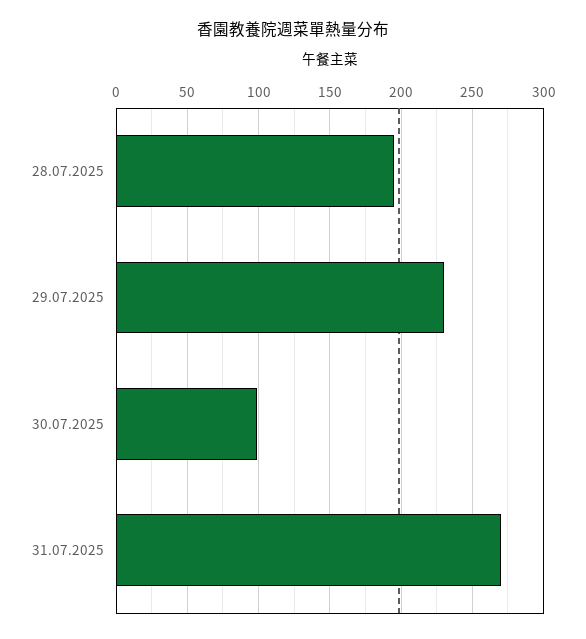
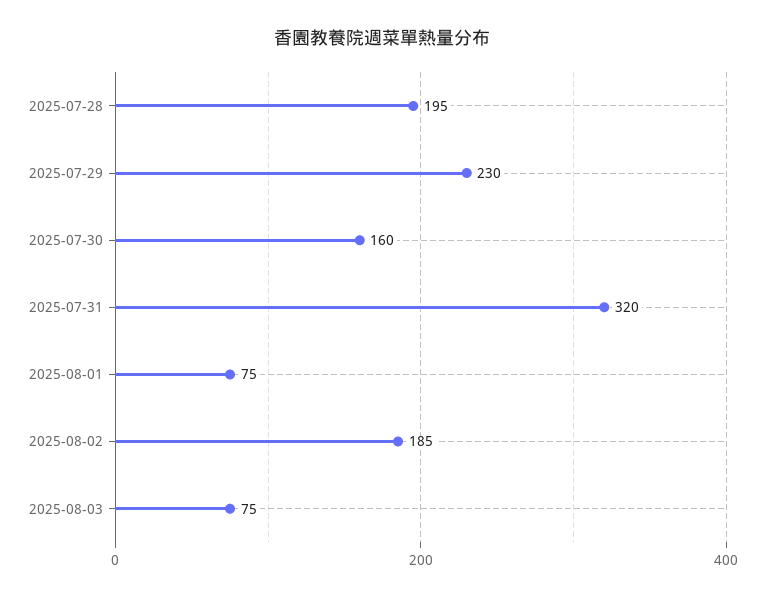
30.07.2025: 100 -> 160
31.07.2025: 270 -> 320
2025-08-01: none -> 75
2025-08-02: none -> 185
2025-08-03: none -> 75

